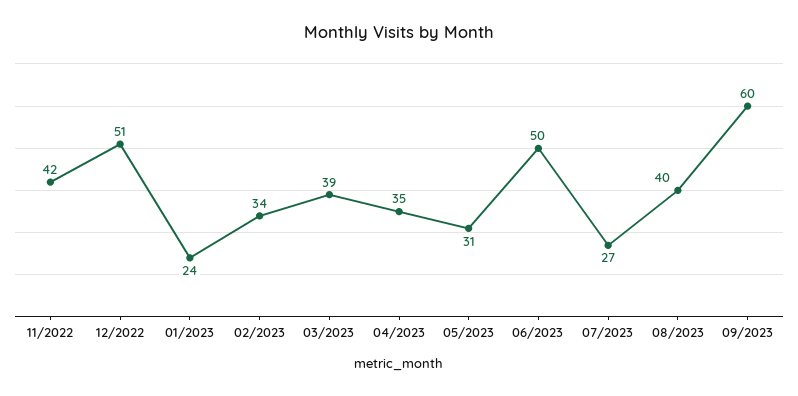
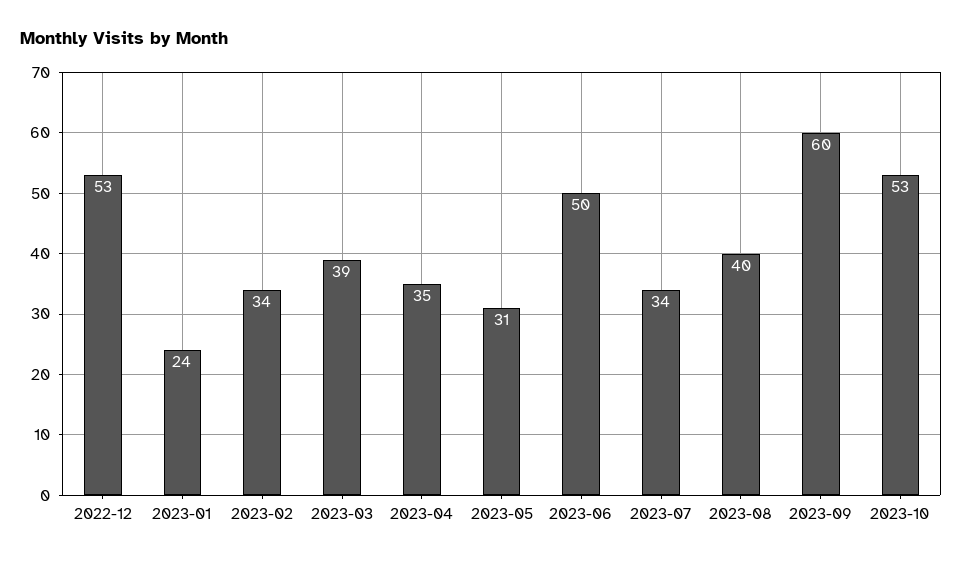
11/2022: 42 -> none
12/2022: 51 -> 53
07/2023: 27 -> 34
2023-10: none -> 53

